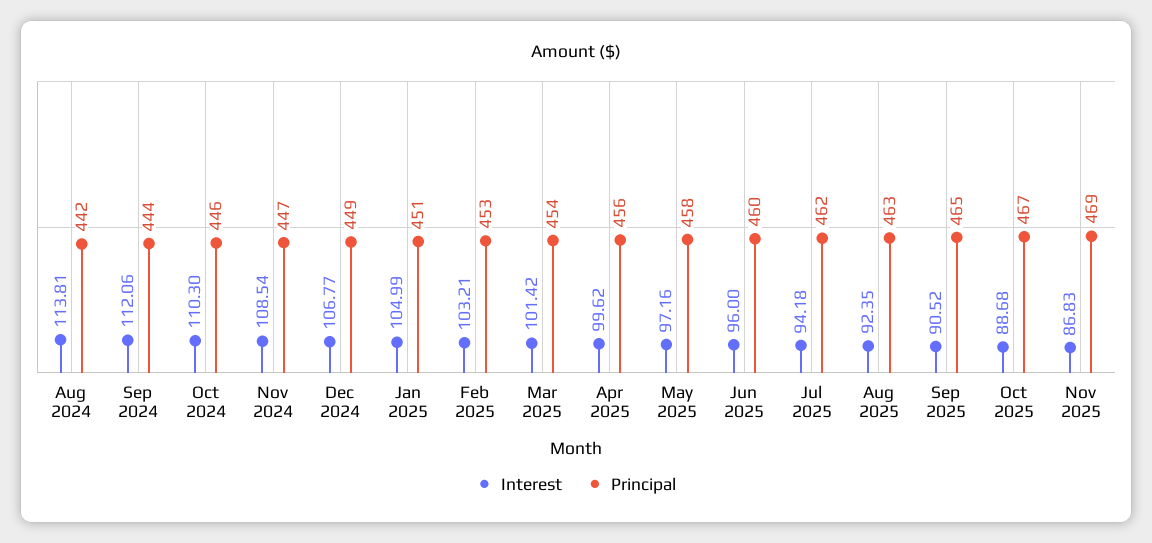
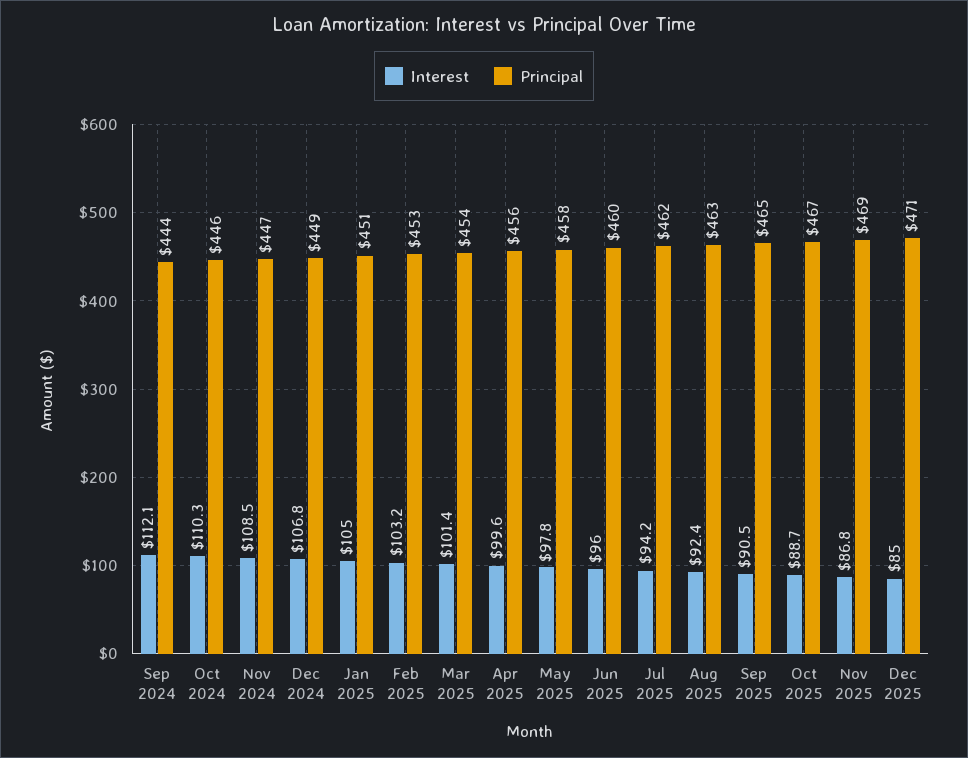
Interest, Aug 2024: 113.81 -> none
Principal, Aug 2024: 442 -> none
Interest, May 2025: 97.16 -> 97.8
Interest, Dec 2025: none -> 85
Principal, Dec 2025: none -> 471

